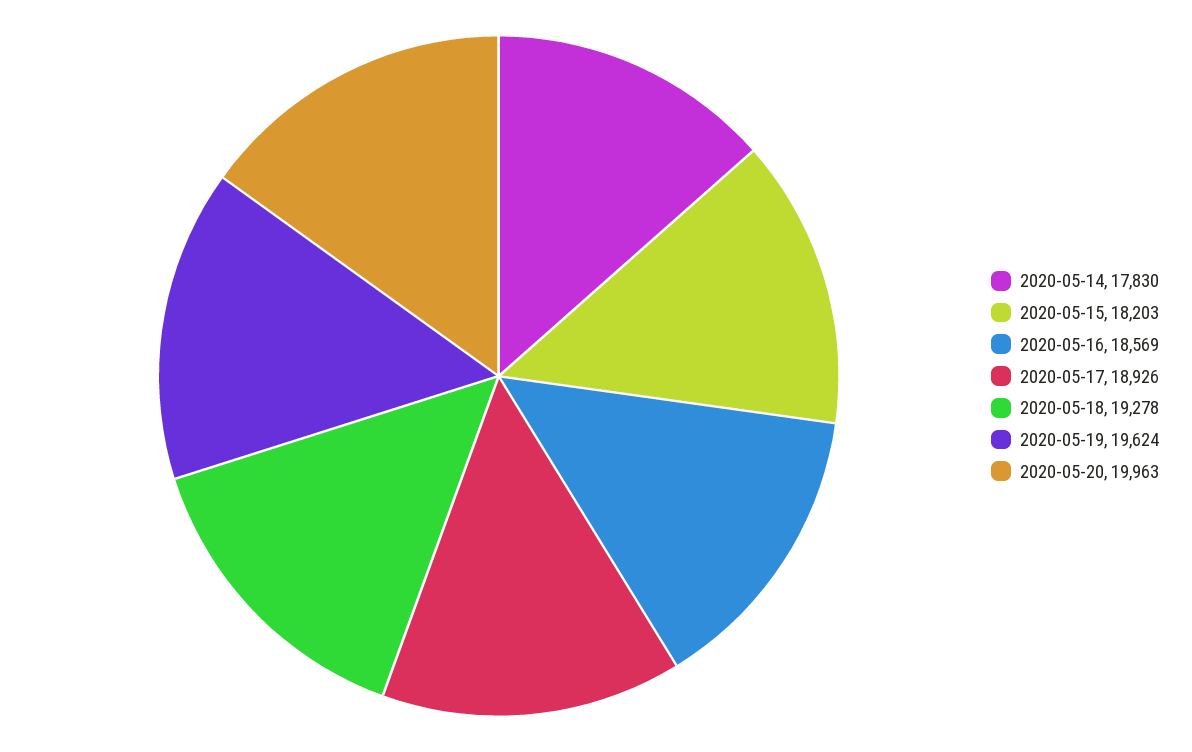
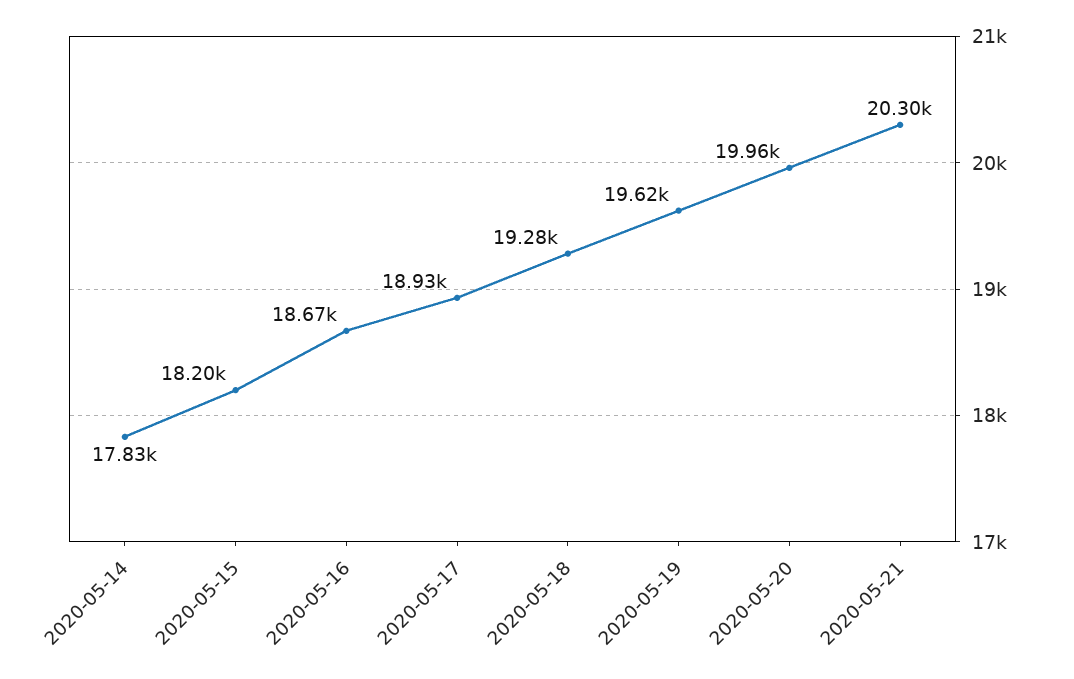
2020-05-16: 18569 -> 18670
2020-05-21: none -> 20300

